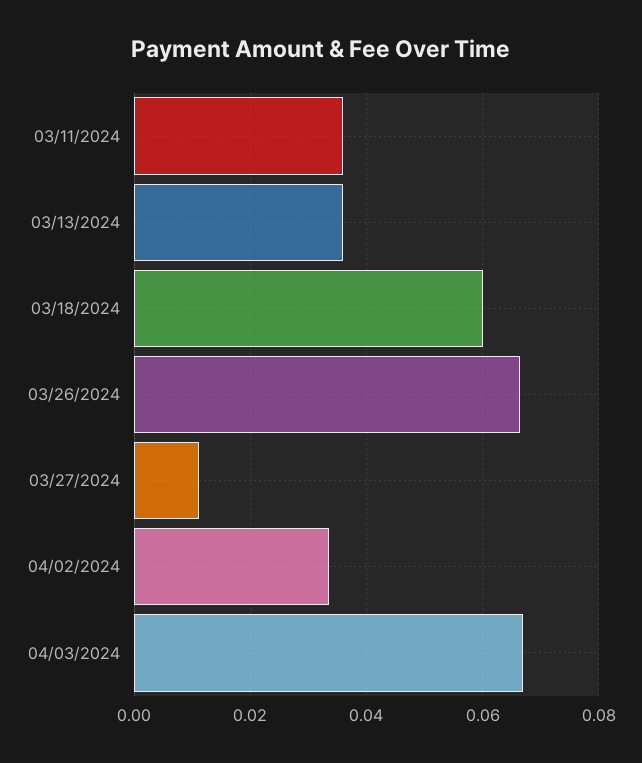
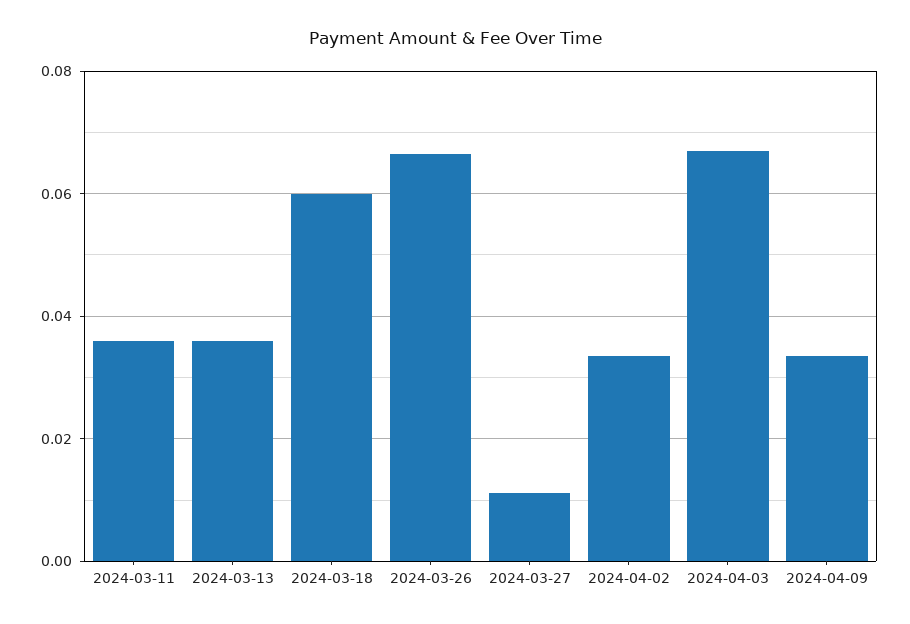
2024-04-09: none -> 0.034

